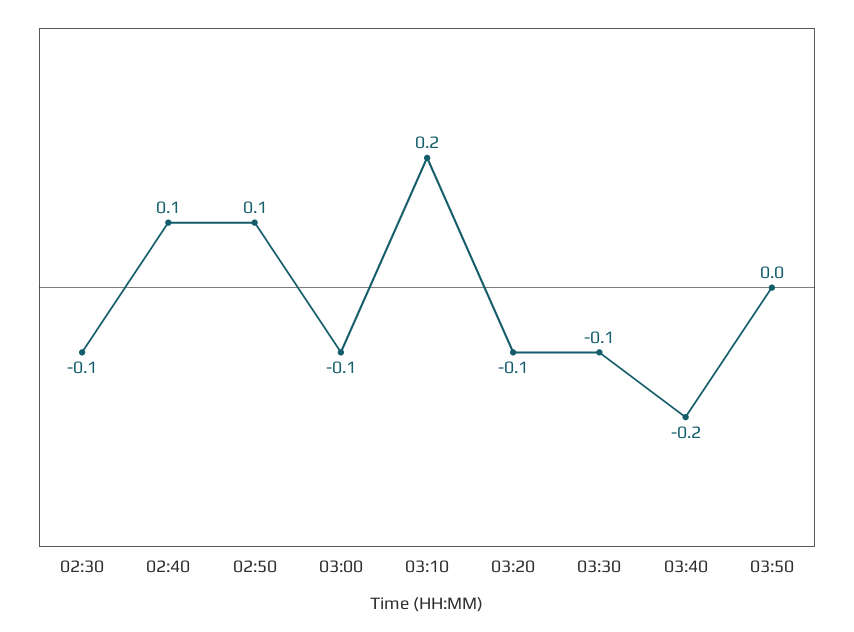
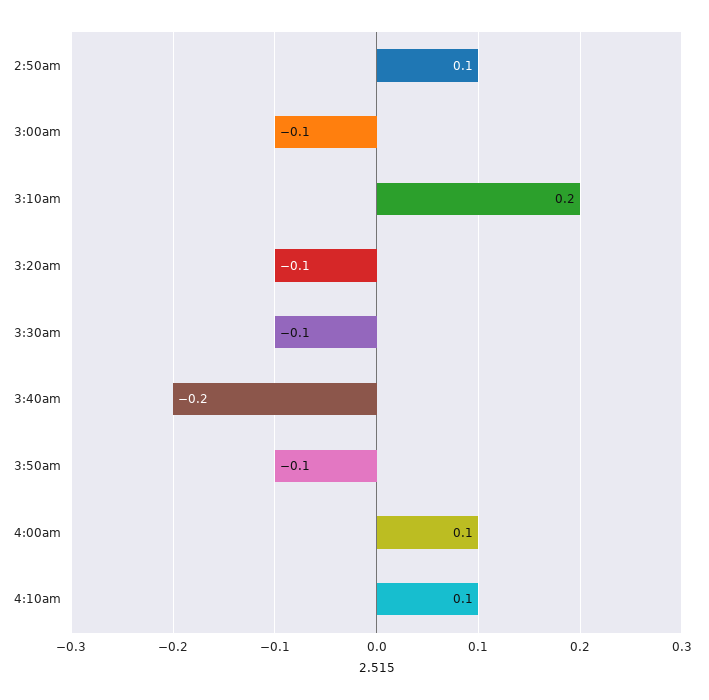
02:30: -0.1 -> none
02:40: 0.1 -> none
03:50: 0 -> -0.1
4:00am: none -> 0.1
4:10am: none -> 0.1

